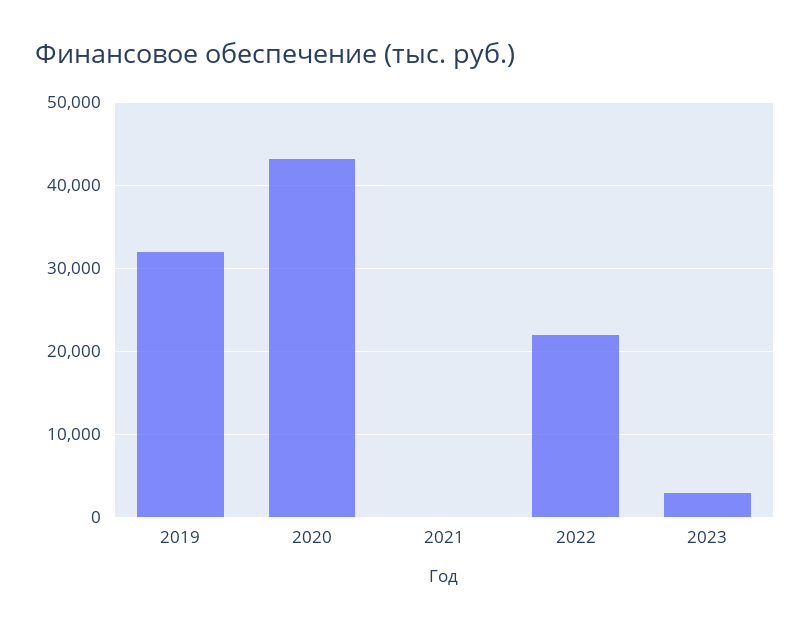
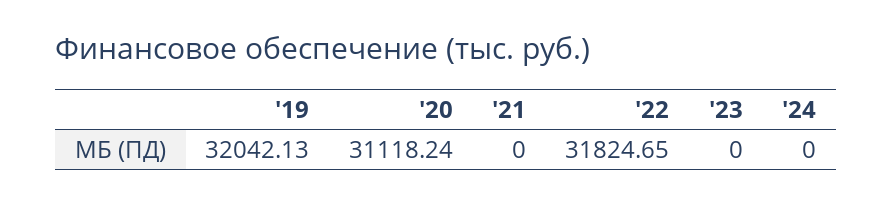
2020: 43000 -> 31118.24
2022: 22000 -> 31824.65
2023: 3000 -> 0
'24: none -> 0

